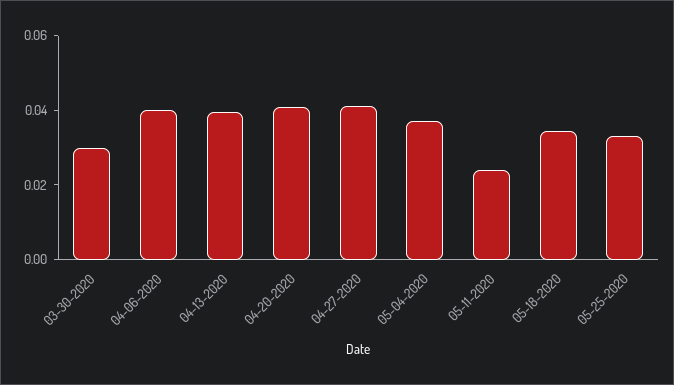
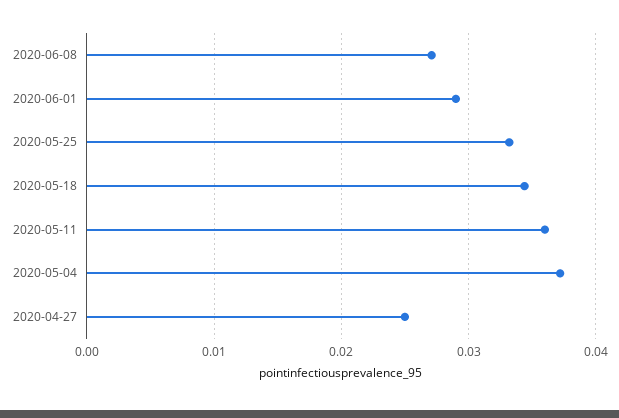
03-30-2020: 0.03 -> none
04-06-2020: 0.04 -> none
04-13-2020: 0.04 -> none
04-20-2020: 0.04 -> none
04-27-2020: 0.04 -> 0.025
05-11-2020: 0.025 -> 0.036
2020-06-08: none -> 0.027
2020-06-01: none -> 0.029

